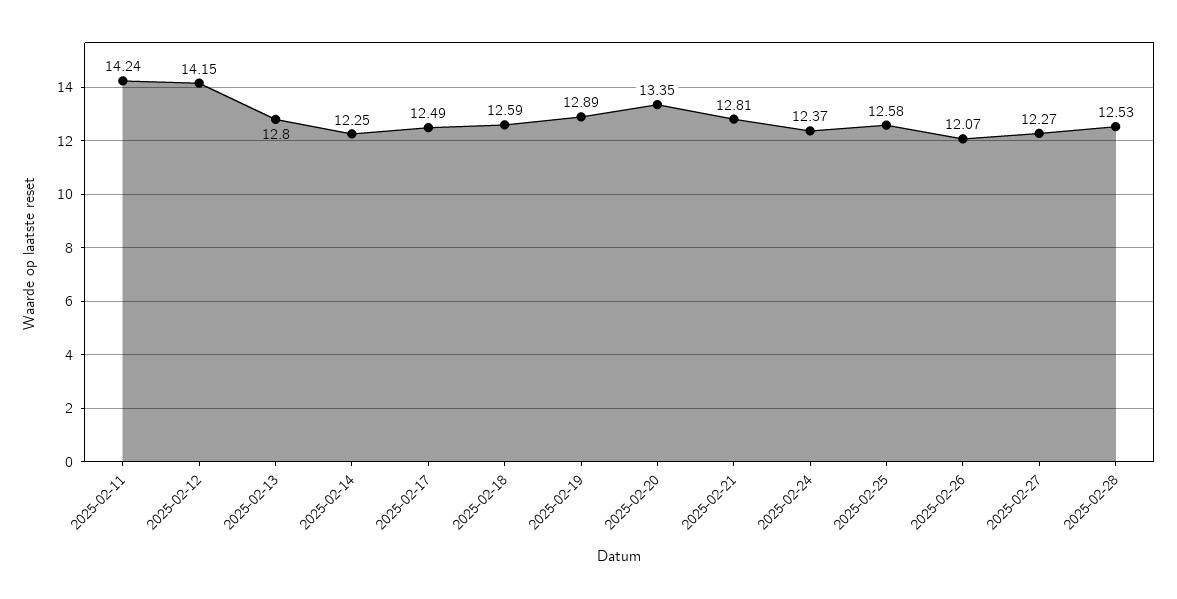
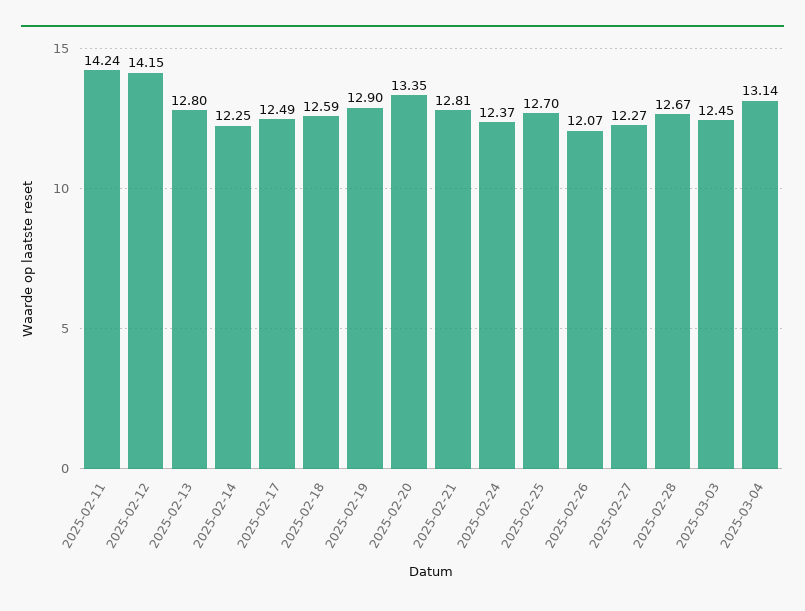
2025-02-19: 12.89 -> 12.9
2025-02-25: 12.58 -> 12.7
2025-02-28: 12.53 -> 12.67
2025-03-03: none -> 12.45
2025-03-04: none -> 13.14

